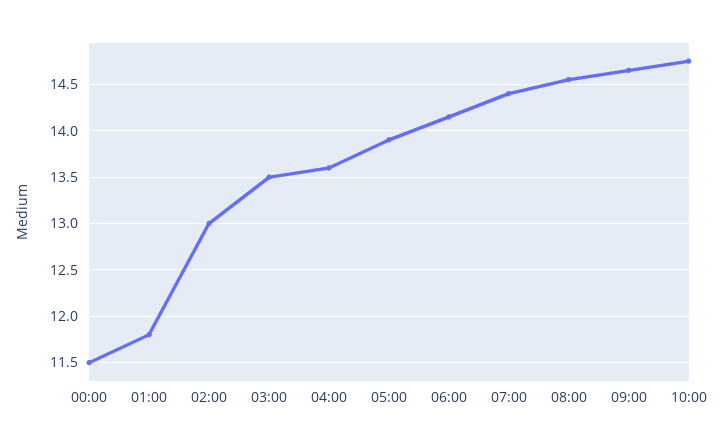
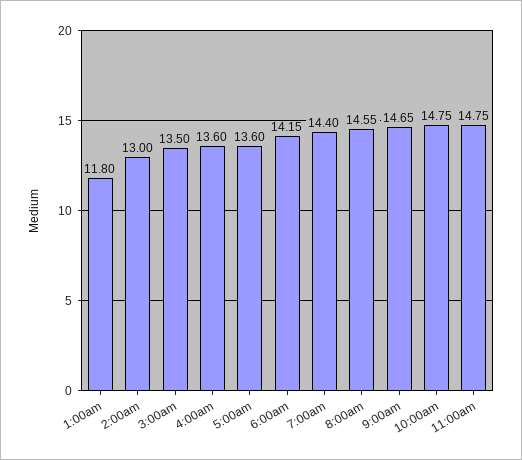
00:00: 11.5 -> none
05:00: 13.9 -> 13.6
11:00am: none -> 14.75

